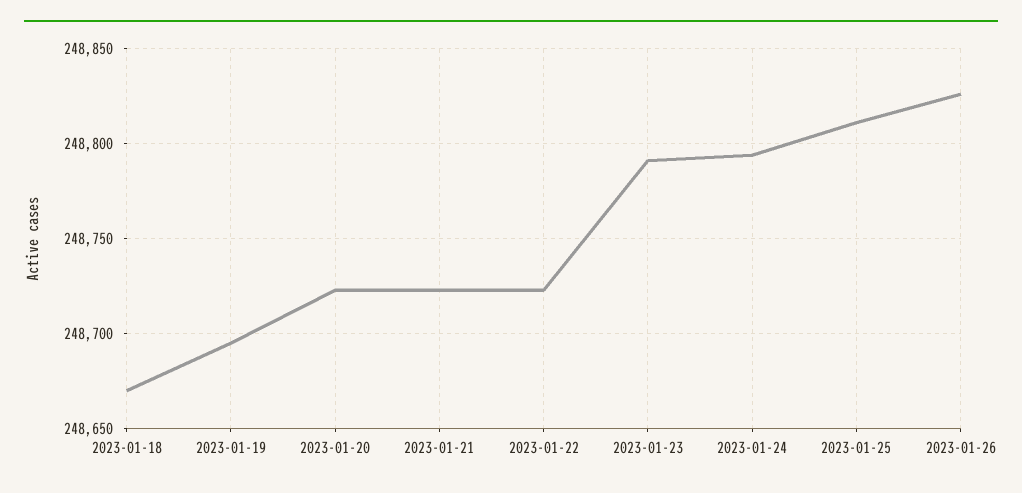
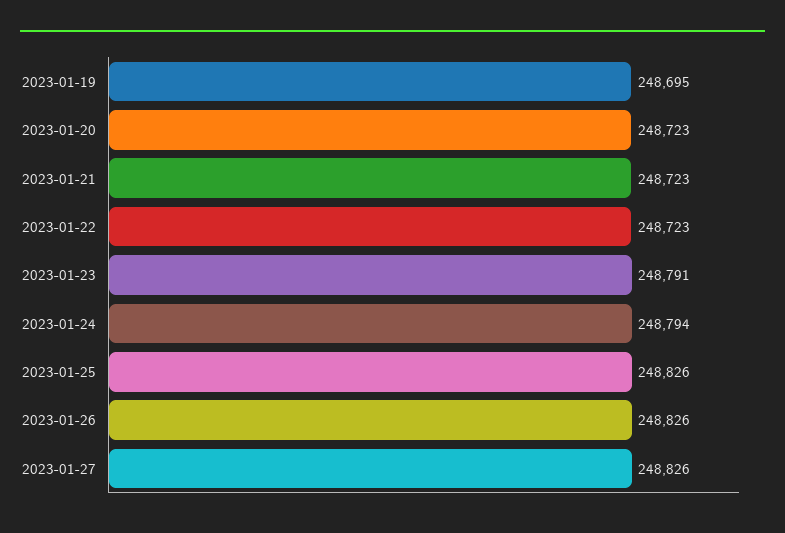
2023-01-18: 248670 -> none
2023-01-25: 248810 -> 248826
2023-01-27: none -> 248826

